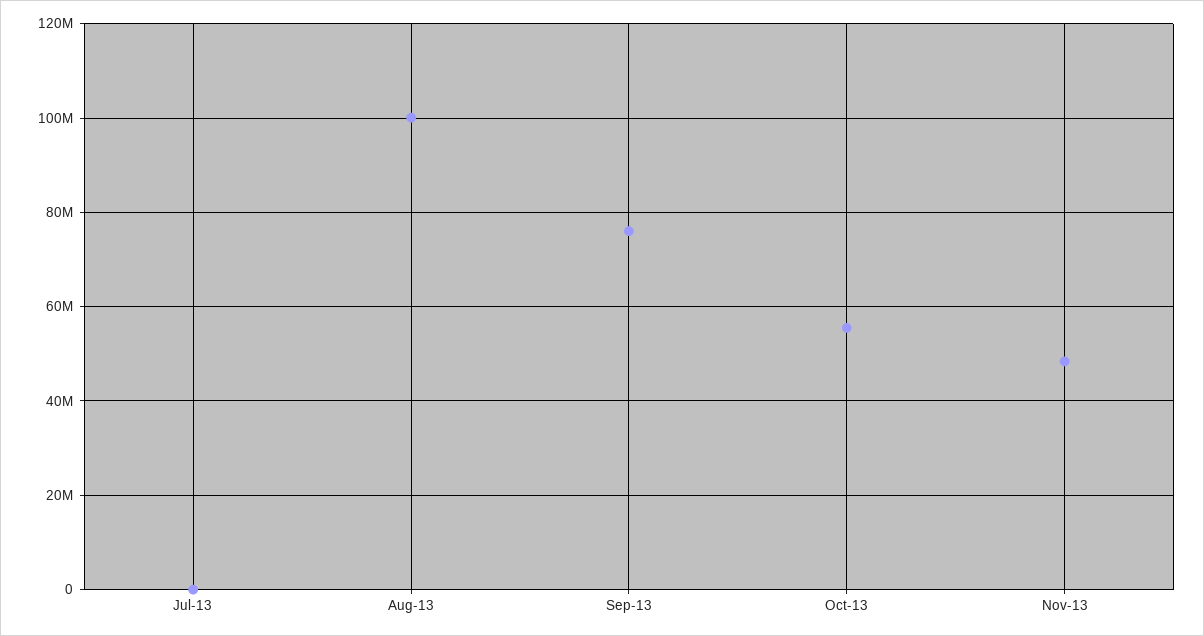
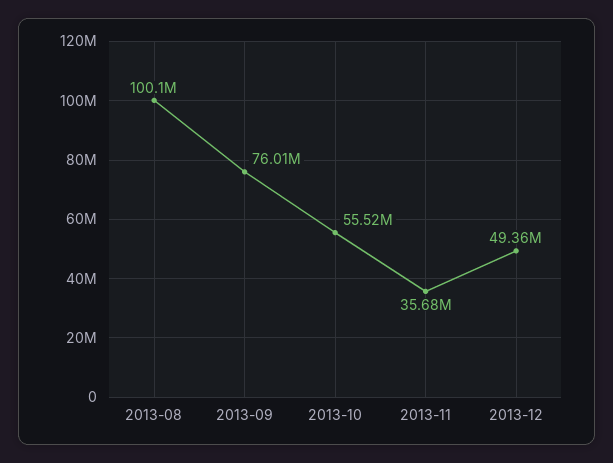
Jul-13: 0 -> none
Nov-13: 48000000 -> 35680000
2013-12: none -> 49360000

